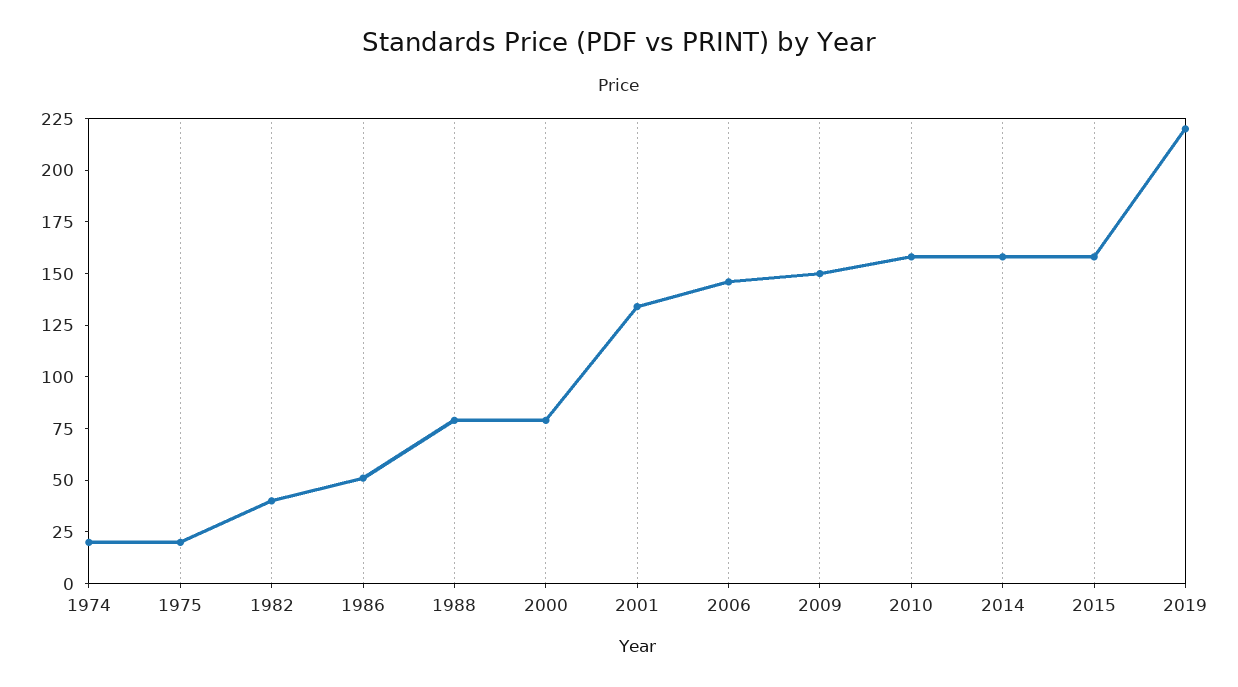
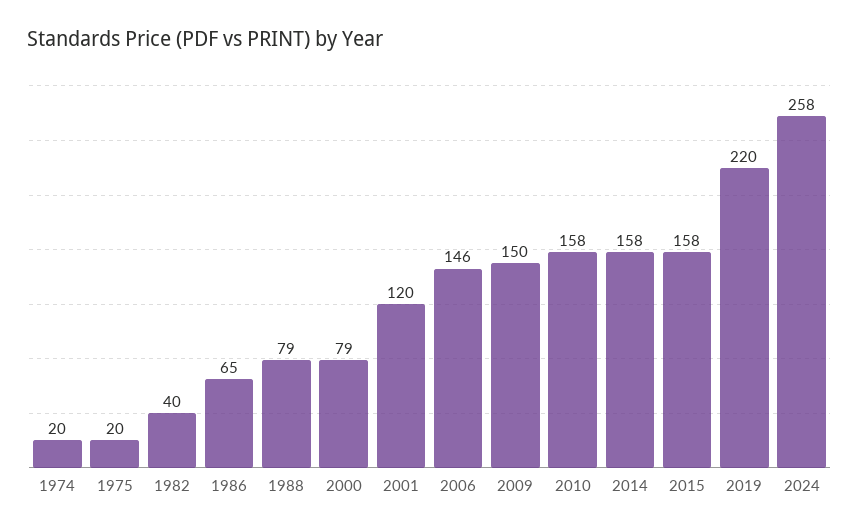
1986: 50 -> 65
2001: 135 -> 120
2024: none -> 258

